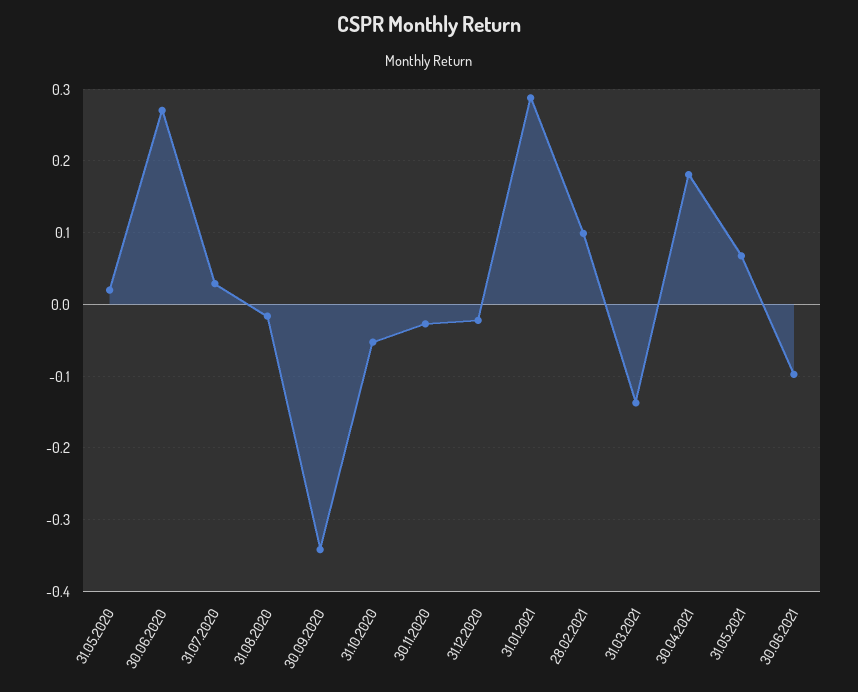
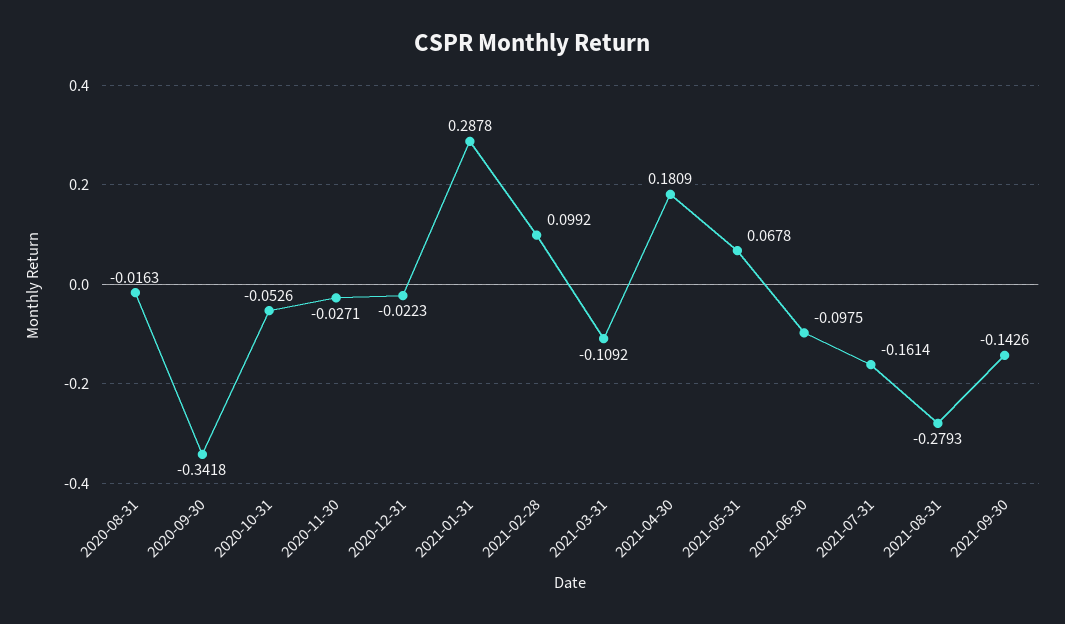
31.05.2020: 0.02 -> none
30.06.2020: 0.27 -> none
31.07.2020: 0.03 -> none
31.03.2021: -0.14 -> -0.1092
2021-07-31: none -> -0.1614
2021-08-31: none -> -0.2793
2021-09-30: none -> -0.1426

